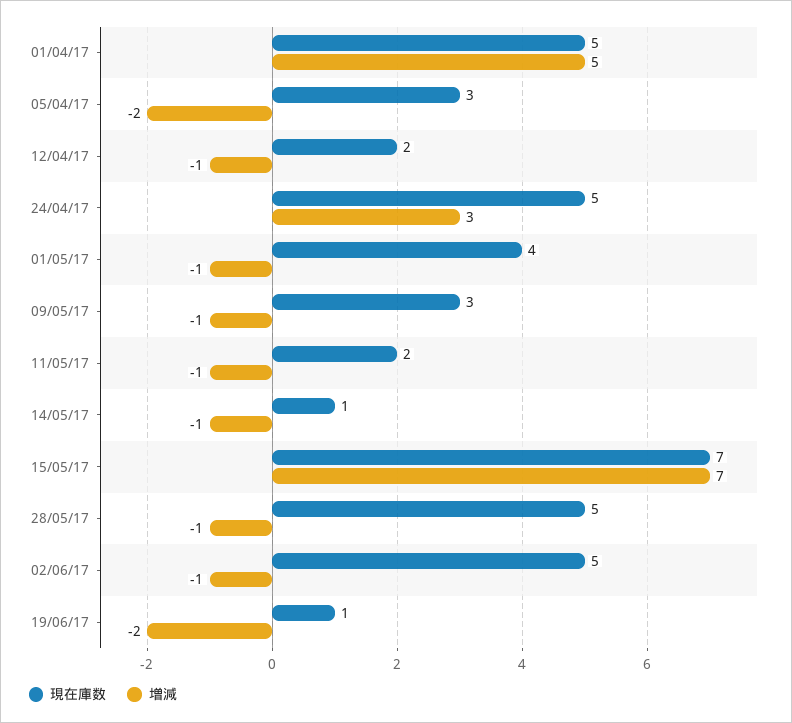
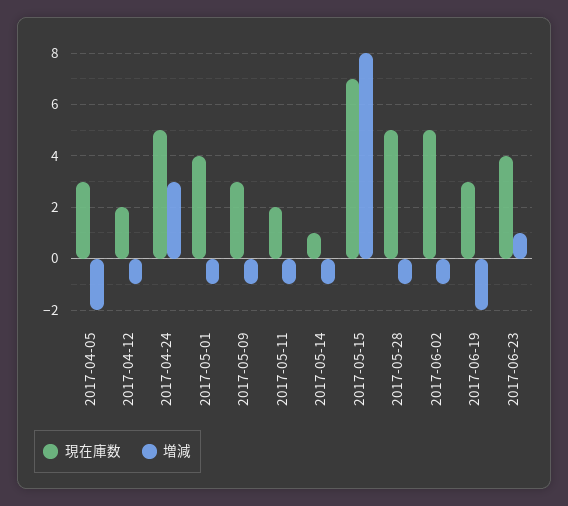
現在庫数, 01/04/17: 5 -> none
増減, 01/04/17: 5 -> none
増減, 15/05/17: 7 -> 8
現在庫数, 19/06/17: 1 -> 3
現在庫数, 2017-06-23: none -> 4
増減, 2017-06-23: none -> 1

